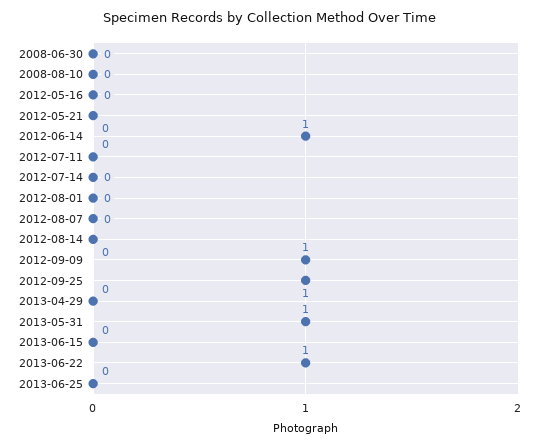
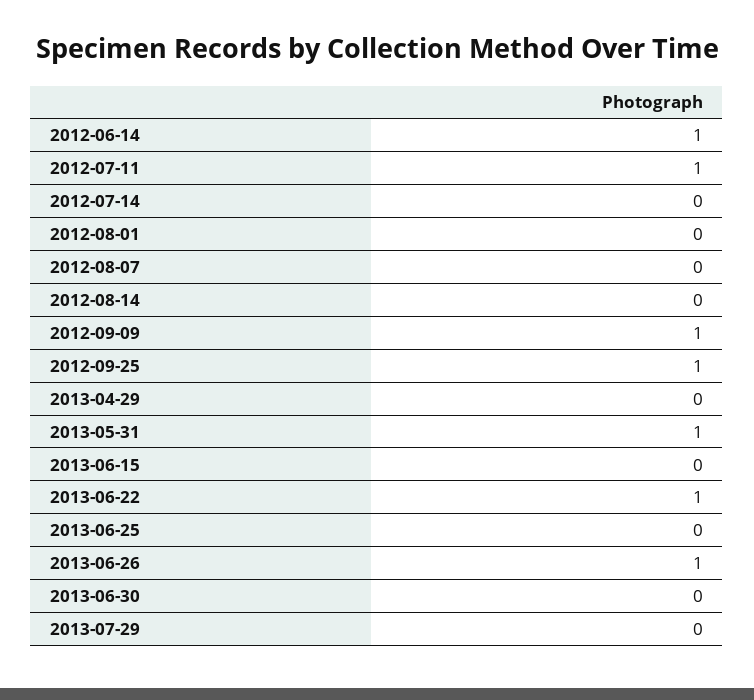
2008-06-30: 0 -> none
2008-08-10: 0 -> none
2012-05-16: 0 -> none
2012-05-21: 0 -> none
2012-07-11: 0 -> 1
2013-06-26: none -> 1
2013-06-30: none -> 0
2013-07-29: none -> 0

